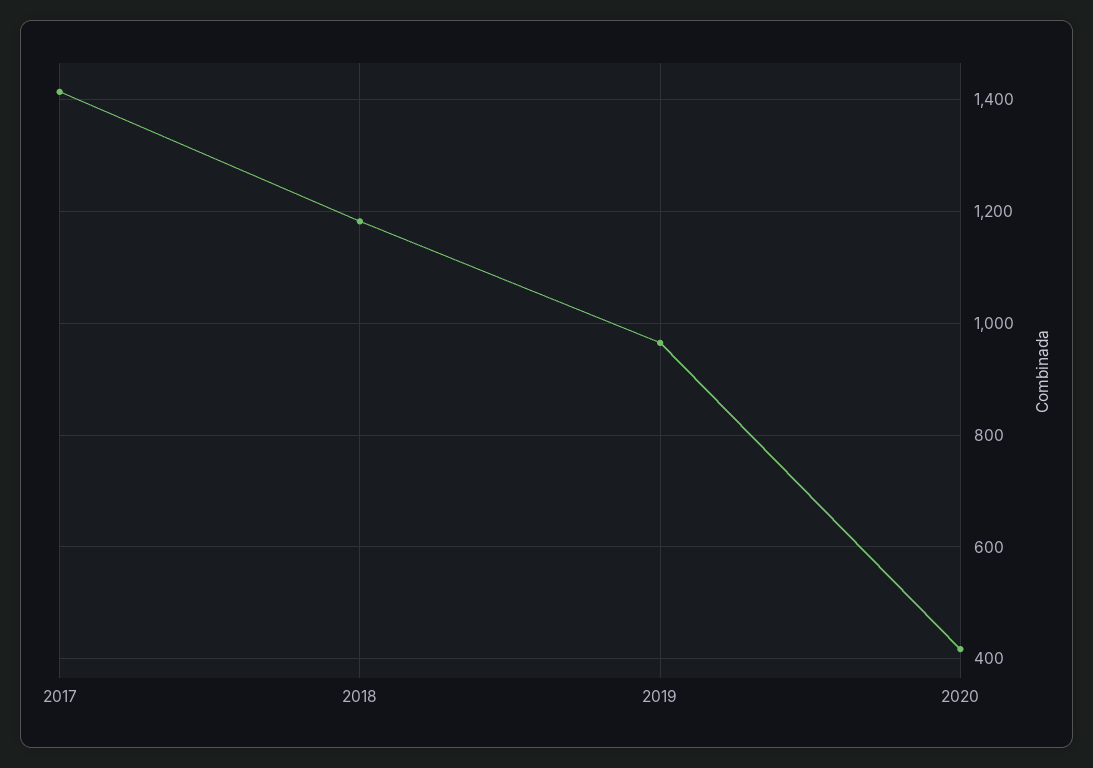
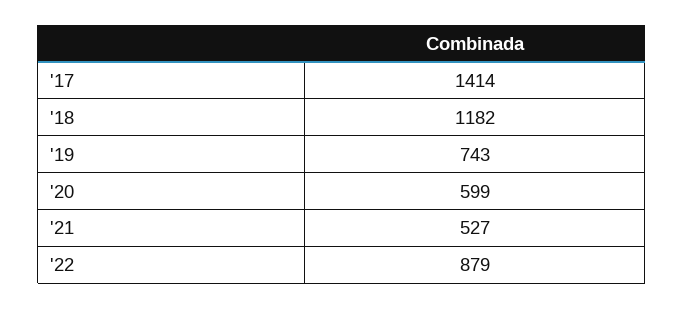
2019: 960 -> 743
2020: 420 -> 599
'21: none -> 527
'22: none -> 879

